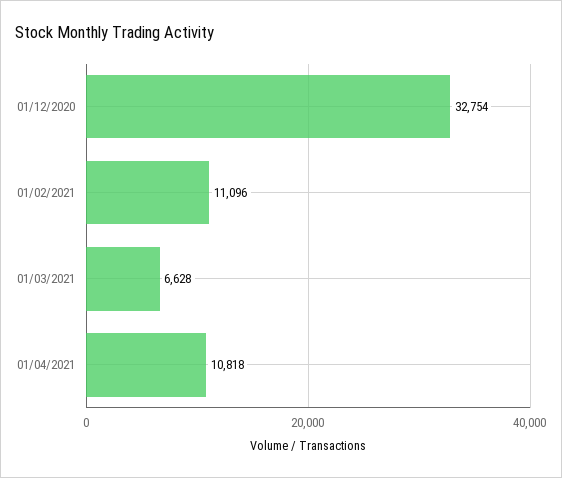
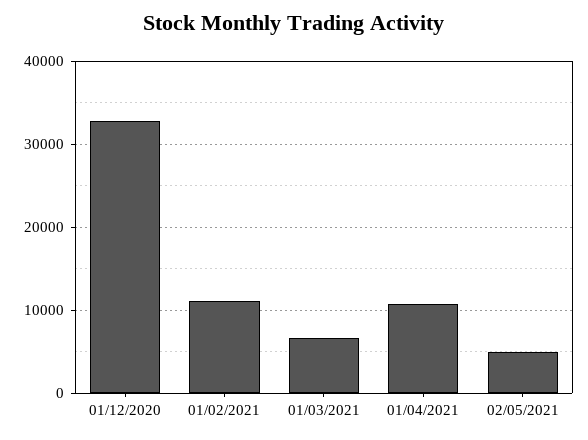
02/05/2021: none -> 5000

